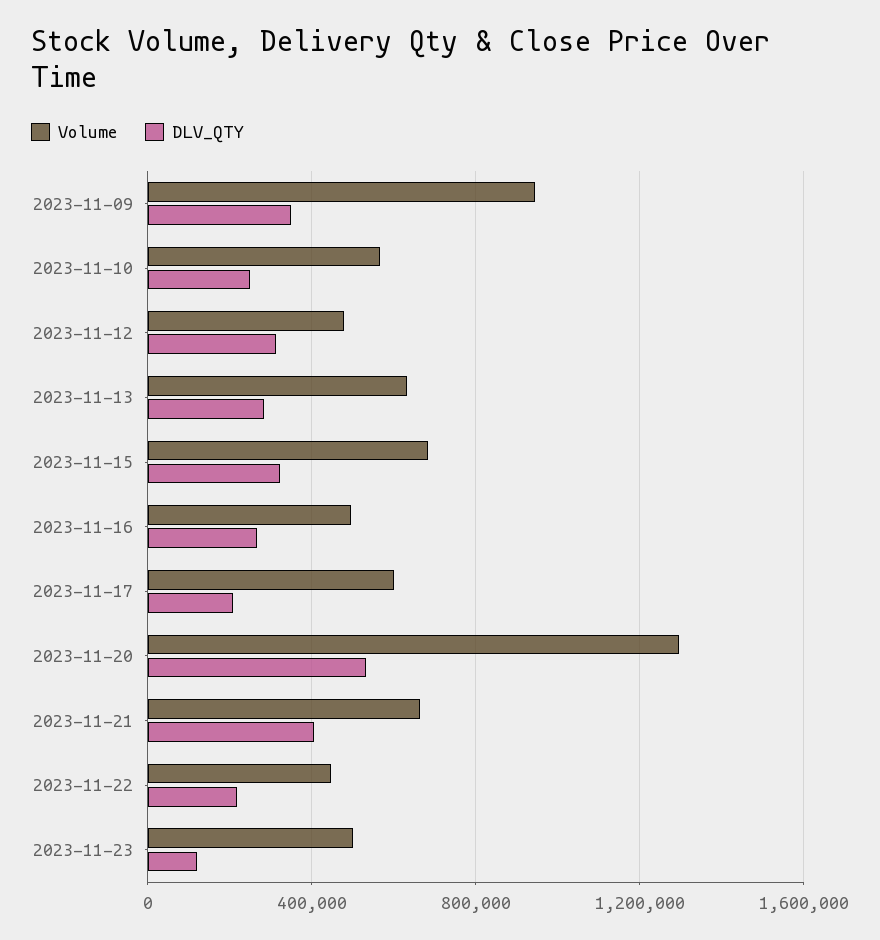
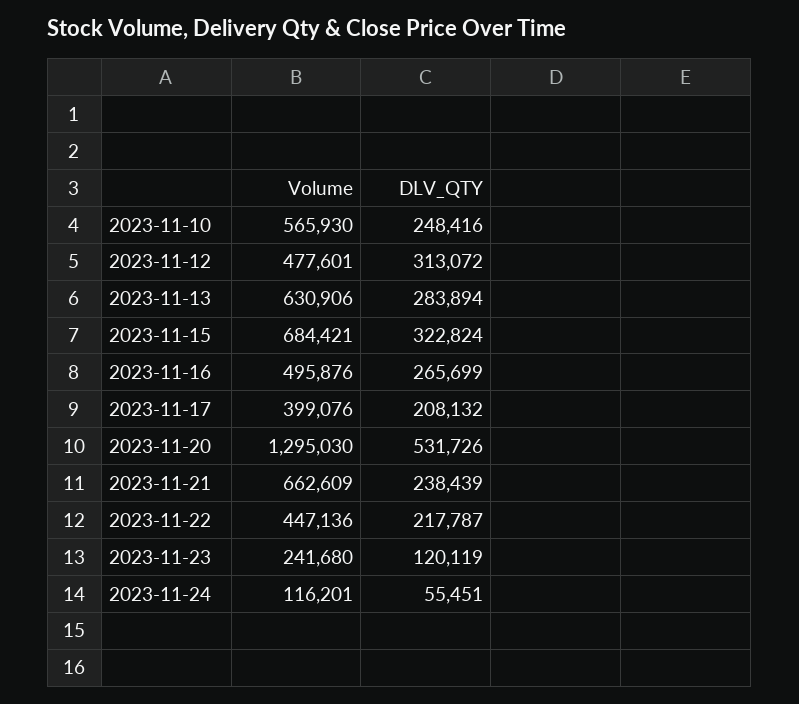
Volume, 2023-11-09: 950000 -> none
DLV_QTY, 2023-11-09: 350000 -> none
Volume, 2023-11-17: 600000 -> 399076
DLV_QTY, 2023-11-21: 400000 -> 238439
Volume, 2023-11-23: 500000 -> 241680
Volume, 2023-11-24: none -> 116201
DLV_QTY, 2023-11-24: none -> 55451

